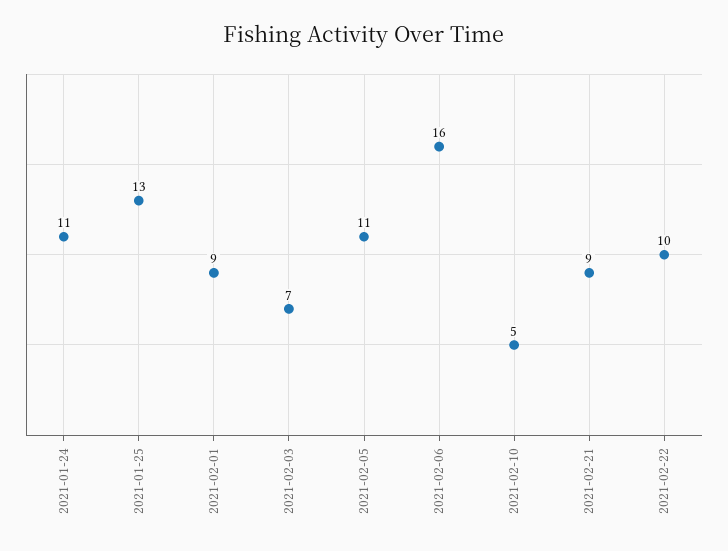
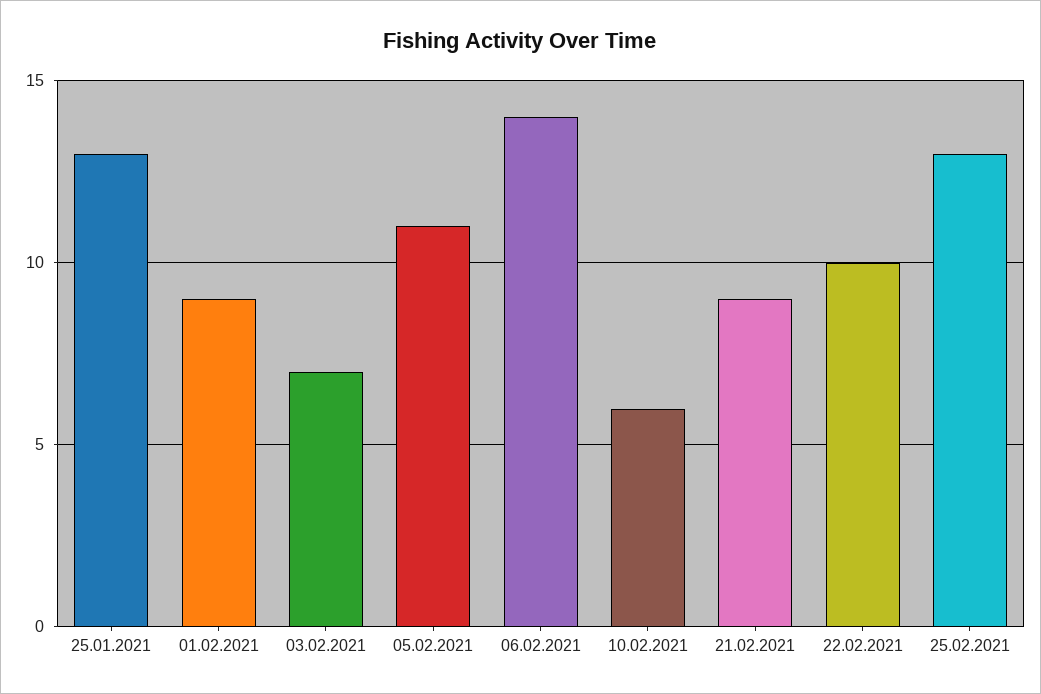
2021-01-24: 11 -> none
2021-02-06: 16 -> 14
2021-02-10: 5 -> 6
25.02.2021: none -> 13

